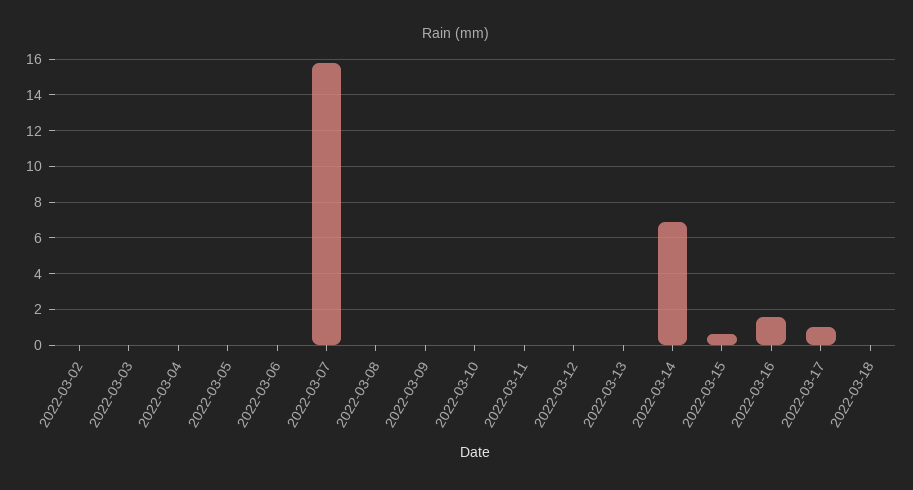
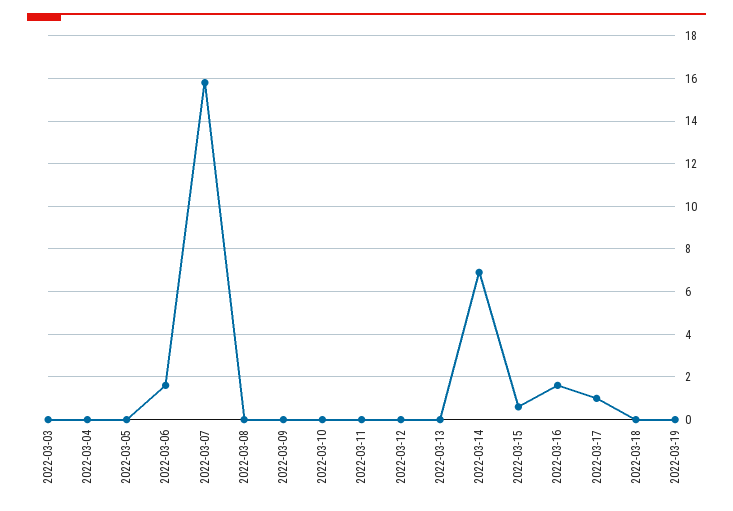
2022-03-02: 0 -> none
2022-03-06: 0 -> 1.5
2022-03-19: none -> 0

